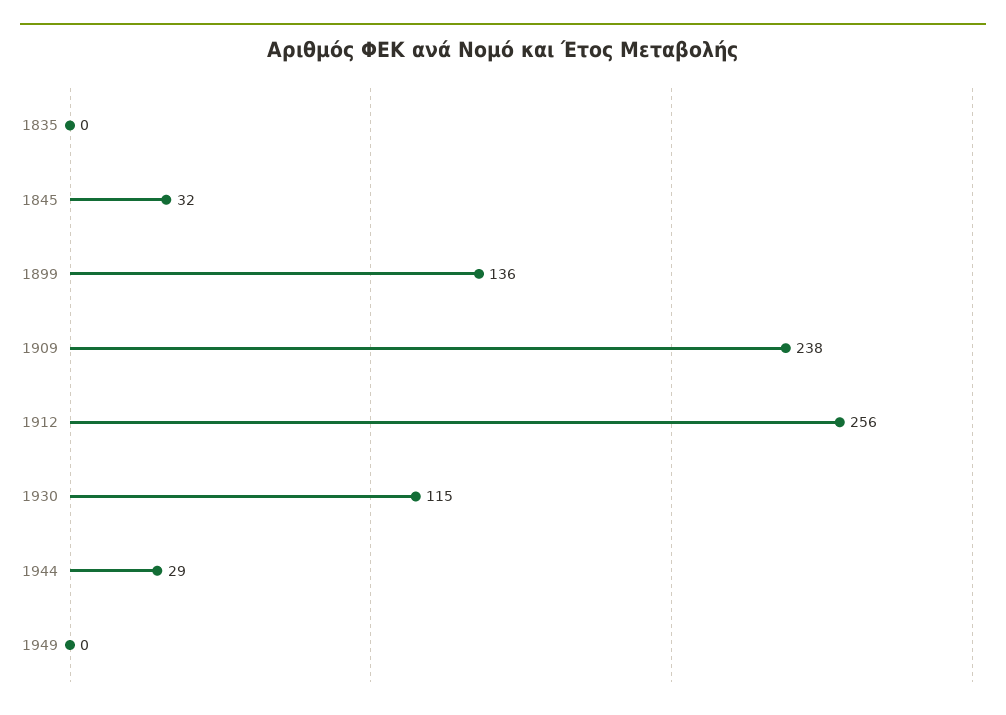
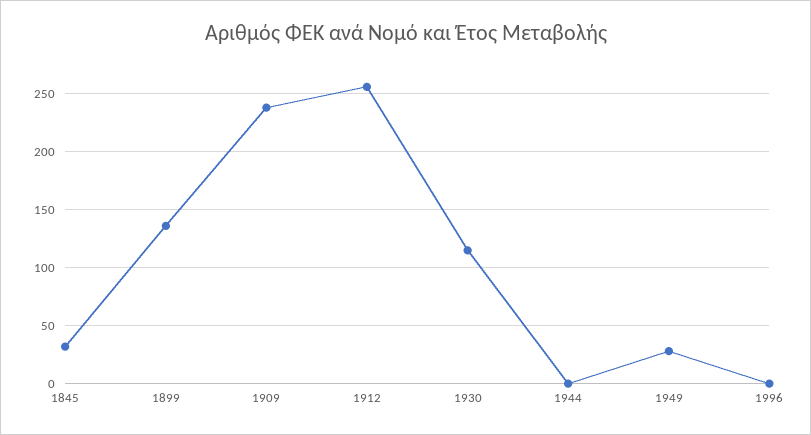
1835: 0 -> none
1944: 29 -> 0
1949: 0 -> 30
1996: none -> 0

